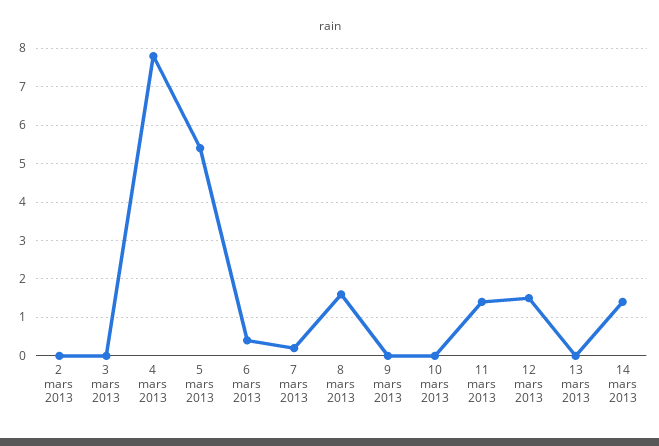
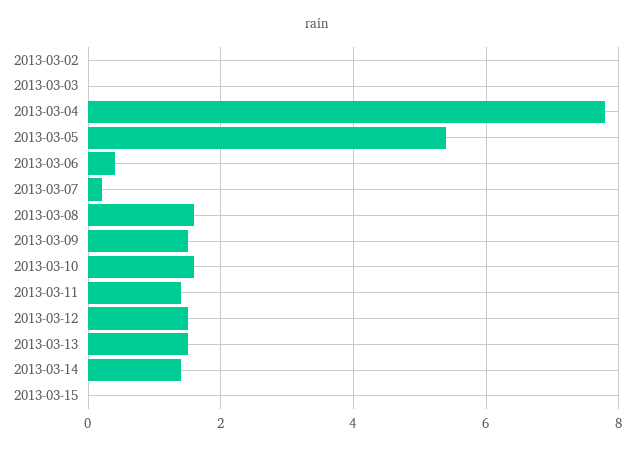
9 mars 2013: 0 -> 1.5
10 mars 2013: 0 -> 1.5
13 mars 2013: 0 -> 1.5
2013-03-15: none -> 0

